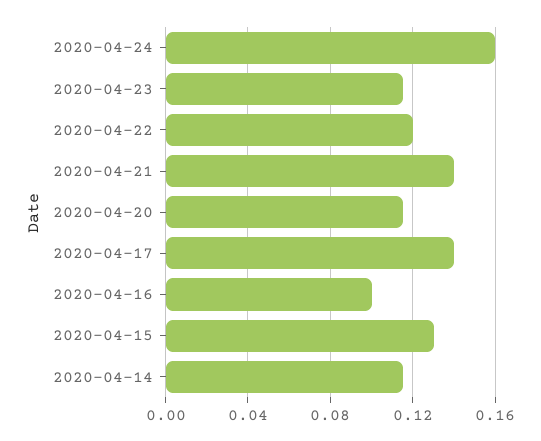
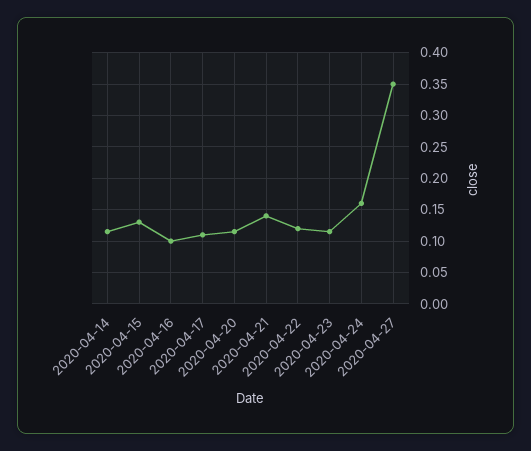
2020-04-17: 0.14 -> 0.11
2020-04-27: none -> 0.35

